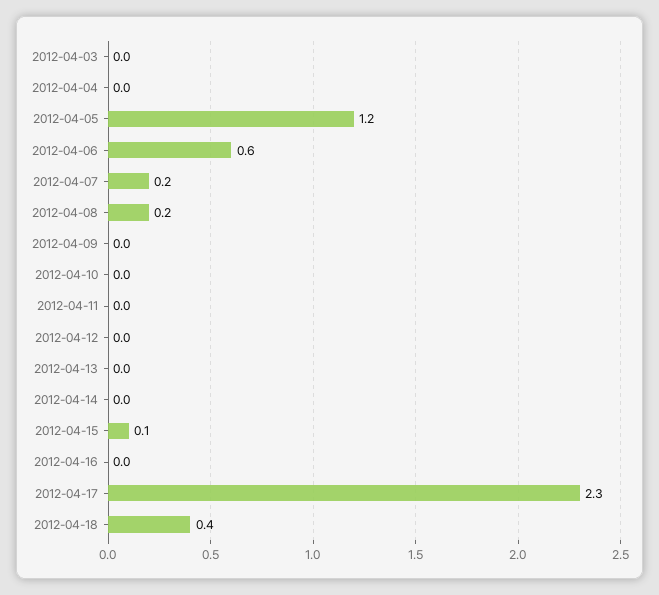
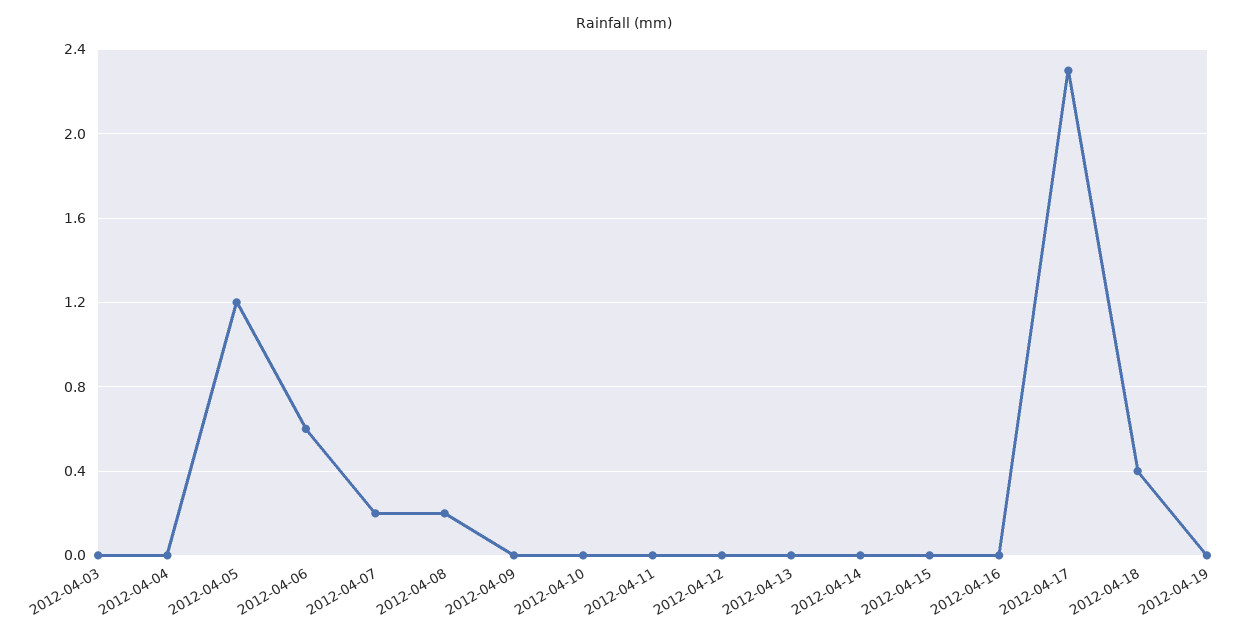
2012-04-15: 0.1 -> 0
2012-04-19: none -> 0

